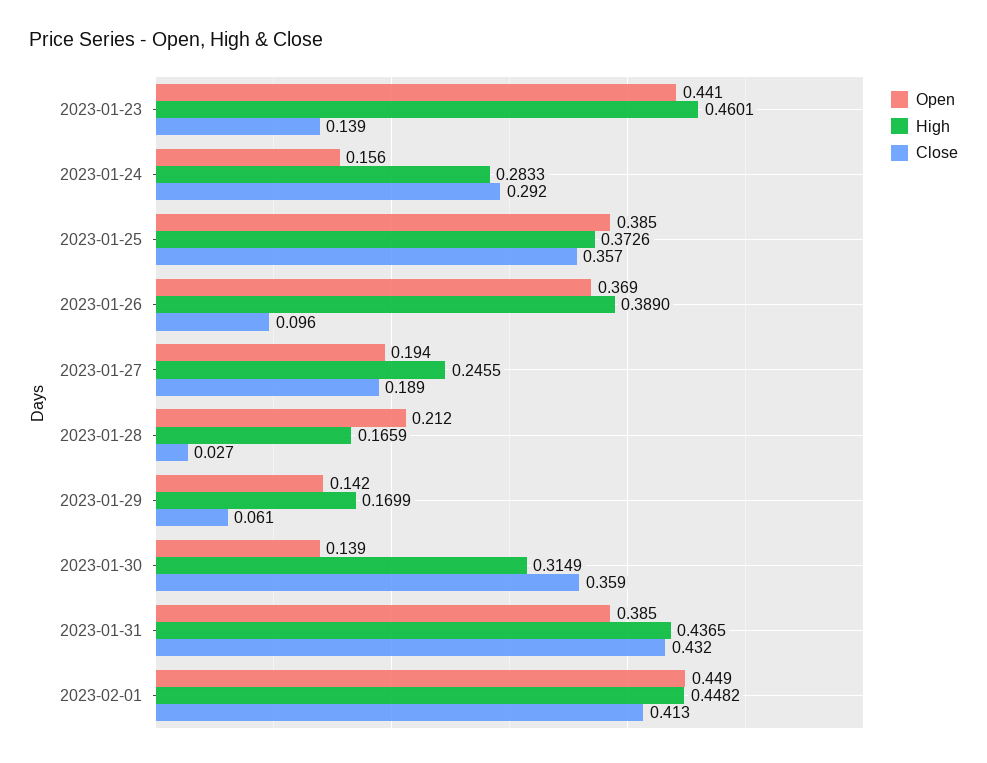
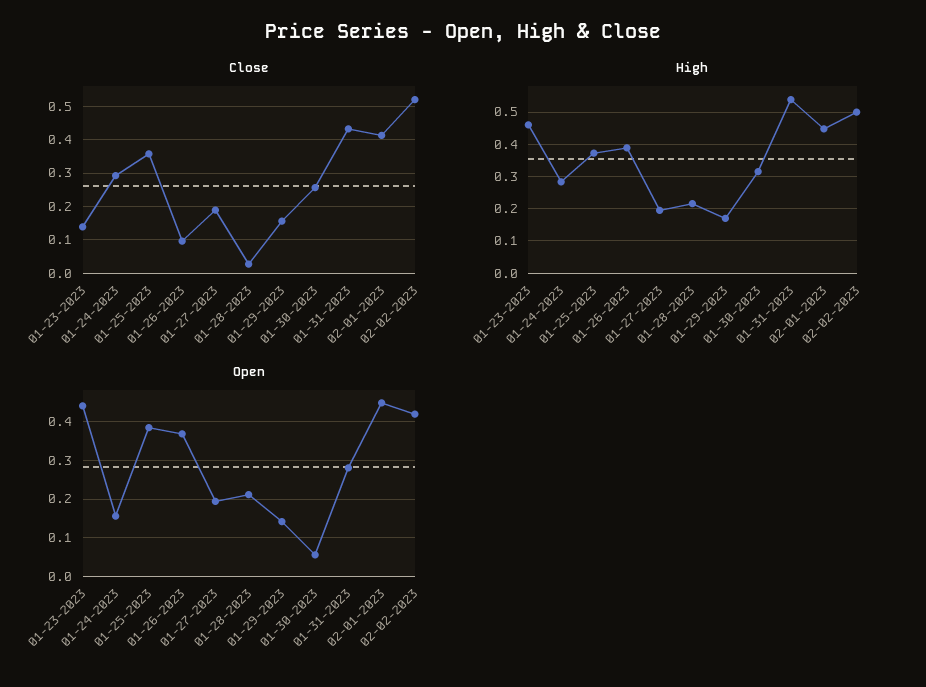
High, 2023-01-27: 0.2455 -> 0.2
High, 2023-01-28: 0.1659 -> 0.22
Close, 2023-01-29: 0.061 -> 0.16
Open, 2023-01-30: 0.139 -> 0.06
Close, 2023-01-30: 0.359 -> 0.26
Open, 2023-01-31: 0.385 -> 0.28
High, 2023-01-31: 0.4365 -> 0.54
Close, 02-02-2023: none -> 0.52
High, 02-02-2023: none -> 0.5
Open, 02-02-2023: none -> 0.42

